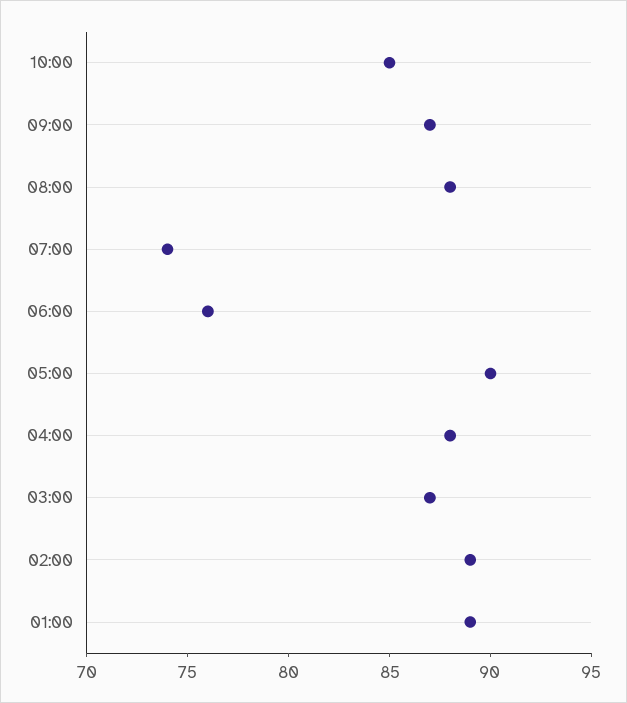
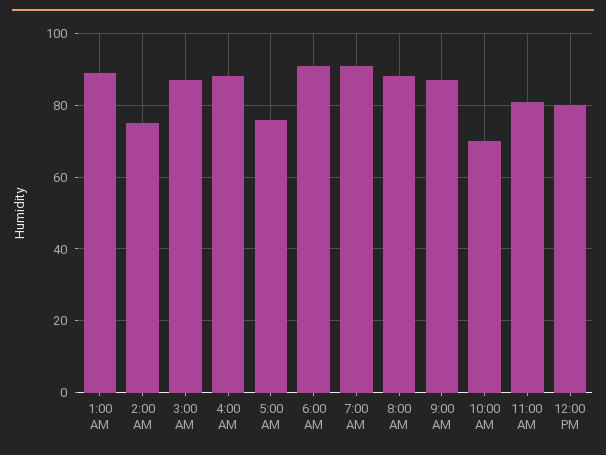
10:00: 85 -> 70
07:00: 74 -> 90
06:00: 76 -> 90
05:00: 90 -> 75
02:00: 89 -> 75
11:00 AM: none -> 80
12:00 PM: none -> 80

